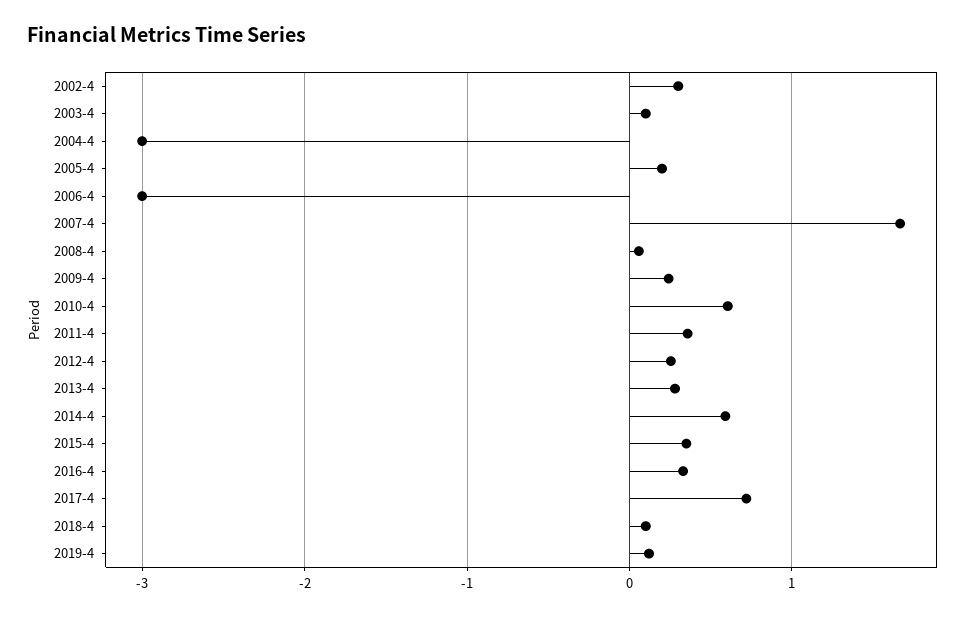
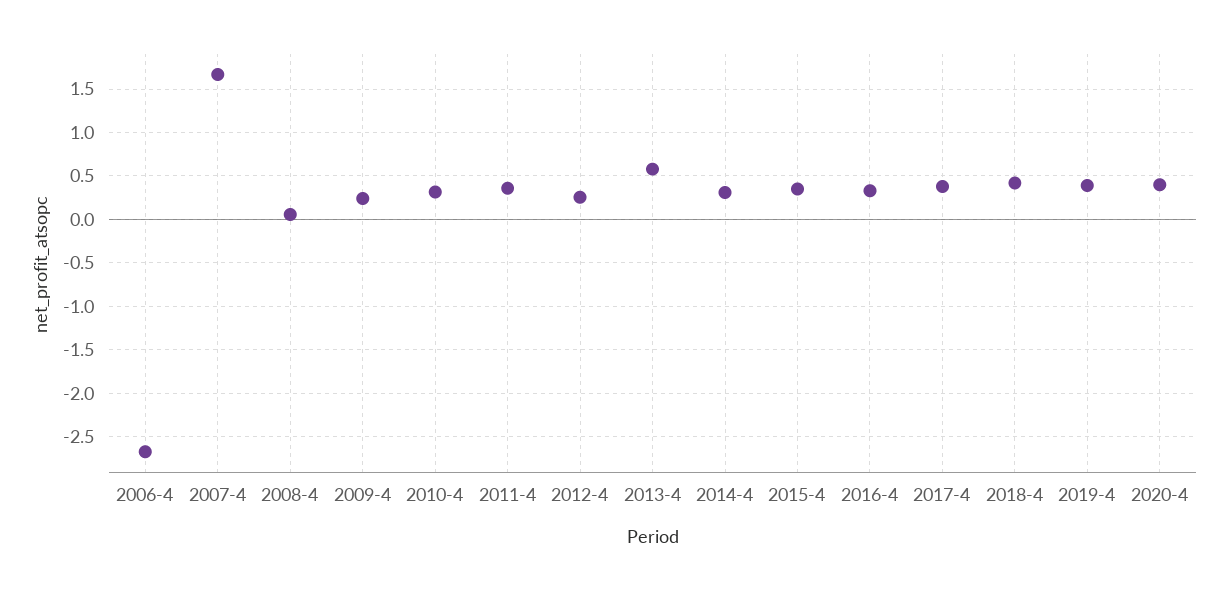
2002-4: 0.3 -> none
2003-4: 0.1 -> none
2004-4: -3 -> none
2005-4: 0.2 -> none
2006-4: -3 -> -2.7
2010-4: 0.6 -> 0.3
2013-4: 0.3 -> 0.6
2014-4: 0.6 -> 0.3
2017-4: 0.7 -> 0.4
2018-4: 0.1 -> 0.4
2019-4: 0.1 -> 0.4
2020-4: none -> 0.4

